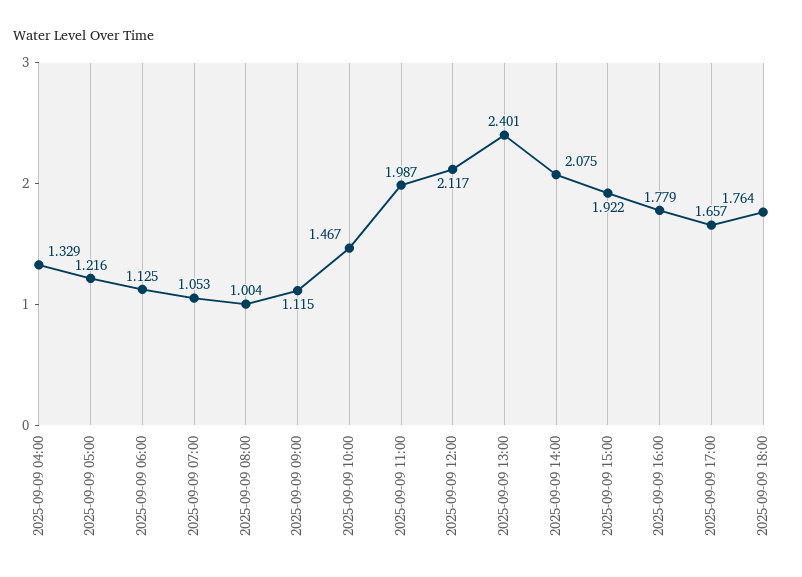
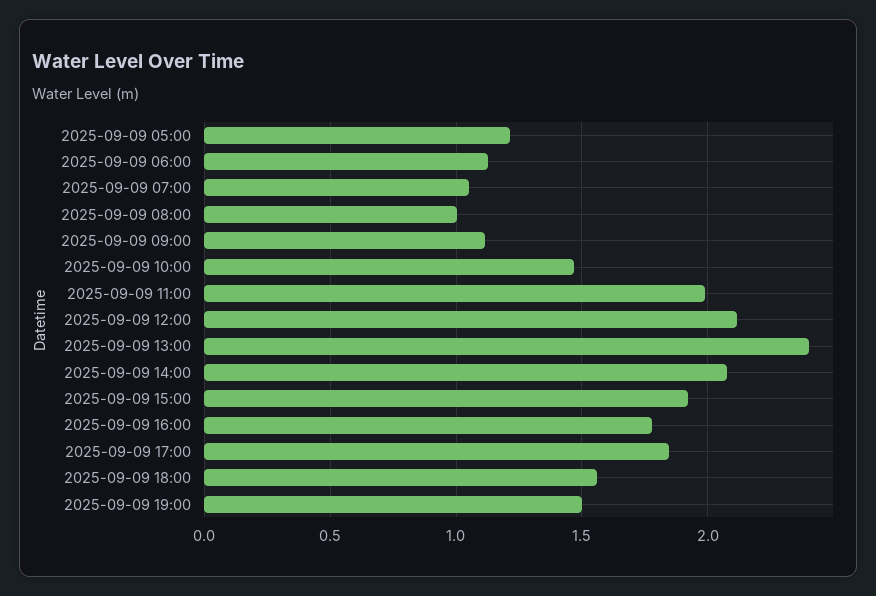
2025-09-09 04:00: 1.329 -> none
2025-09-09 17:00: 1.657 -> 1.85
2025-09-09 18:00: 1.764 -> 1.55
2025-09-09 19:00: none -> 1.5

